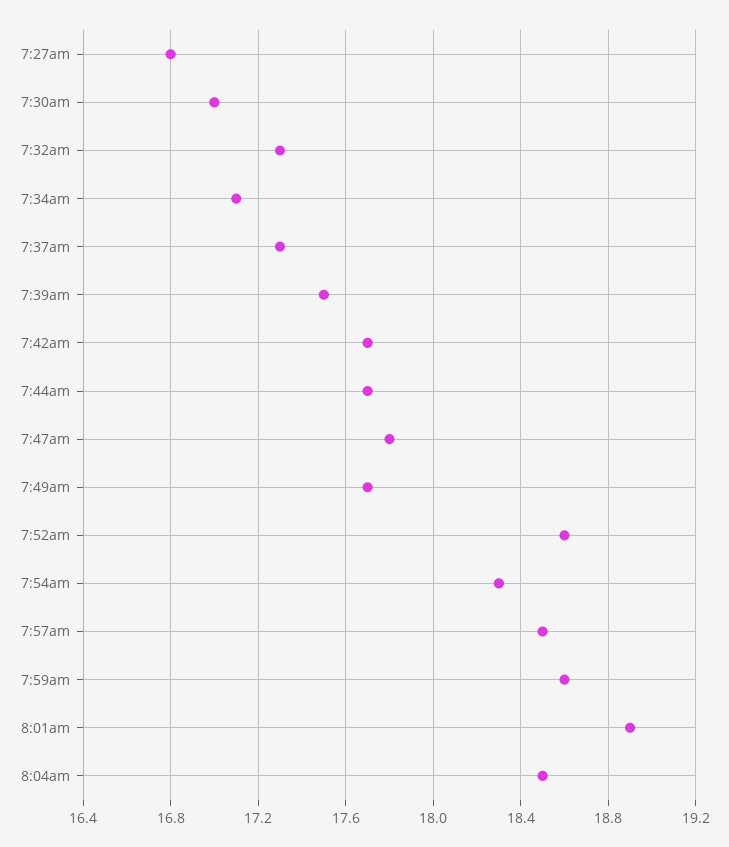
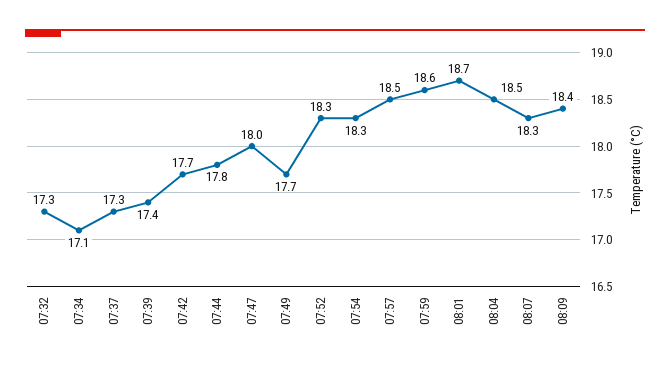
7:27am: 16.8 -> none
7:30am: 17 -> none
7:39am: 17.5 -> 17.4
7:44am: 17.7 -> 17.8
7:47am: 17.8 -> 18
7:52am: 18.6 -> 18.3
8:01am: 18.9 -> 18.7
08:07: none -> 18.3
08:09: none -> 18.4

